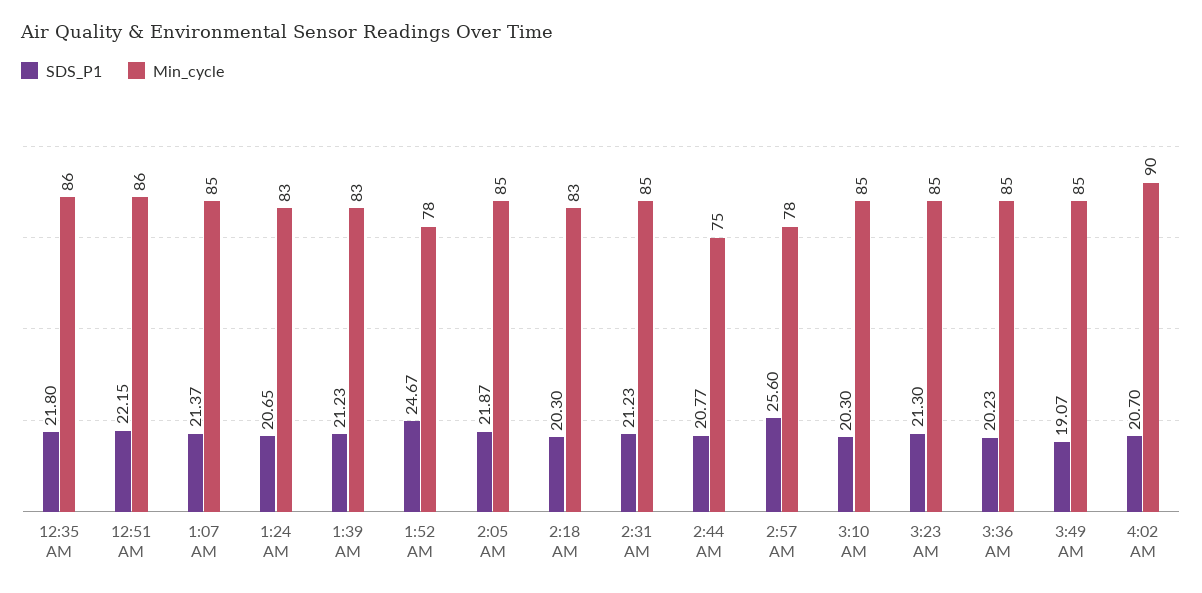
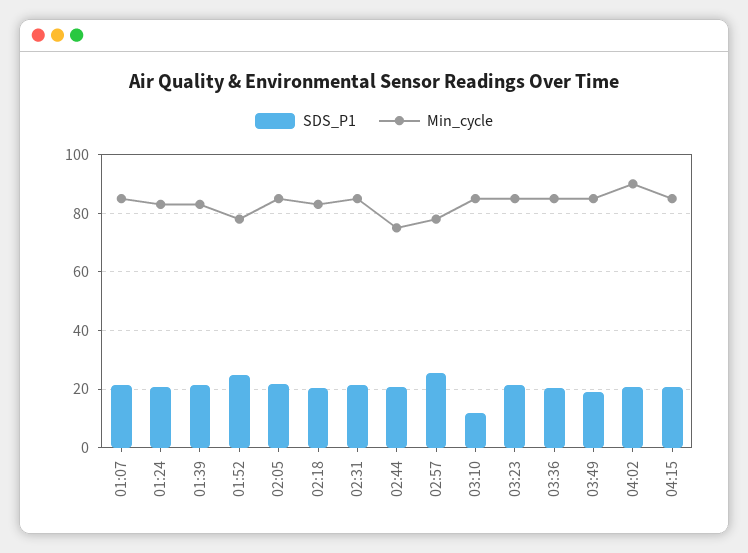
SDS_P1, 12:35 AM: 21.8 -> none
Min_cycle, 12:35 AM: 86 -> none
SDS_P1, 12:51 AM: 22.15 -> none
Min_cycle, 12:51 AM: 86 -> none
SDS_P1, 3:10 AM: 20.3 -> 12.5
SDS_P1, 04:15: none -> 20
Min_cycle, 04:15: none -> 85

